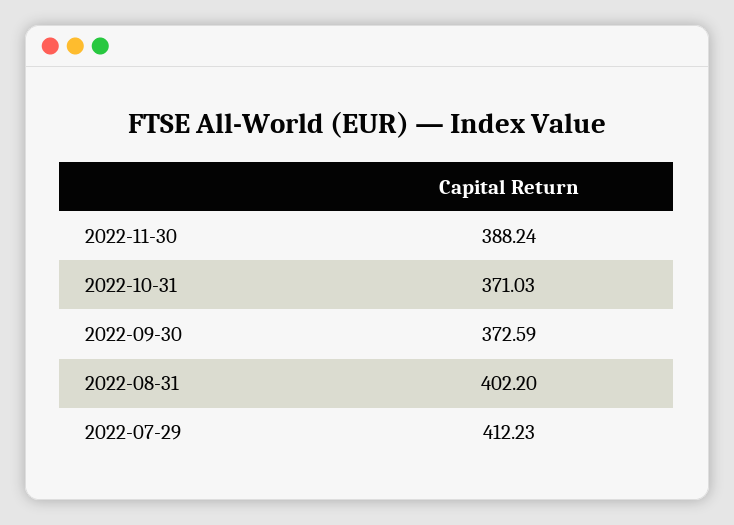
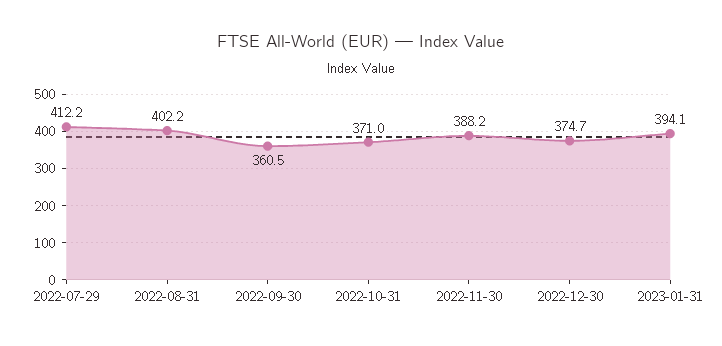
2022-09-30: 372.59 -> 360.5
2022-12-30: none -> 374.7
2023-01-31: none -> 394.1

